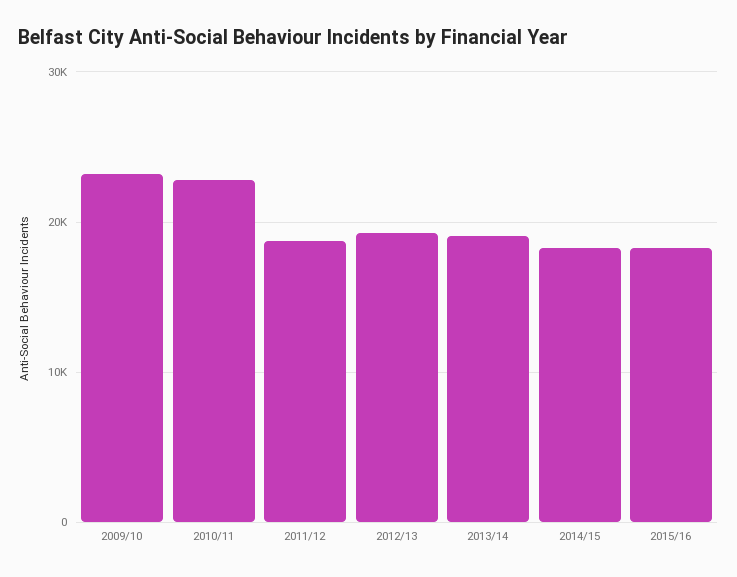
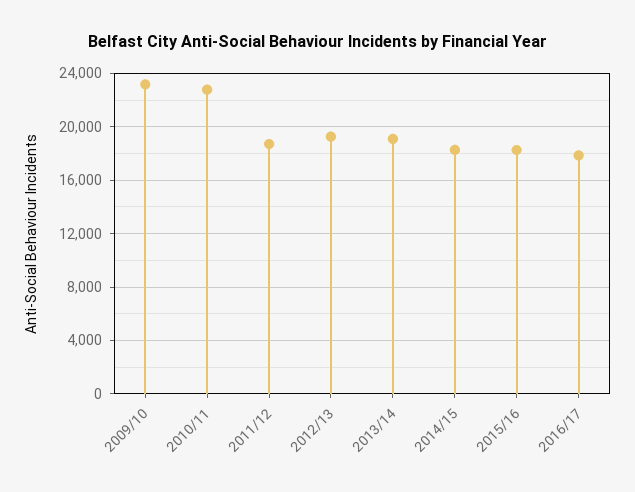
2016/17: none -> 18000

